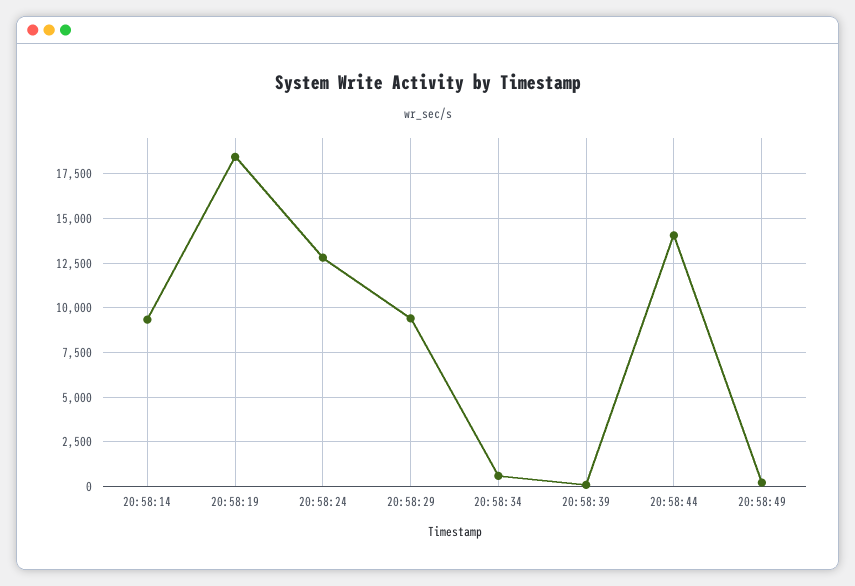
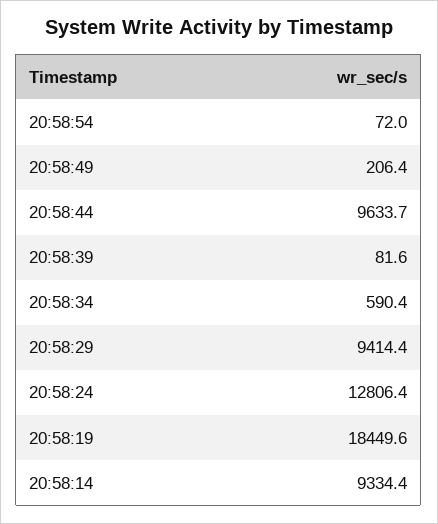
20:58:44: 14000 -> 9633.7
20:58:54: none -> 72

